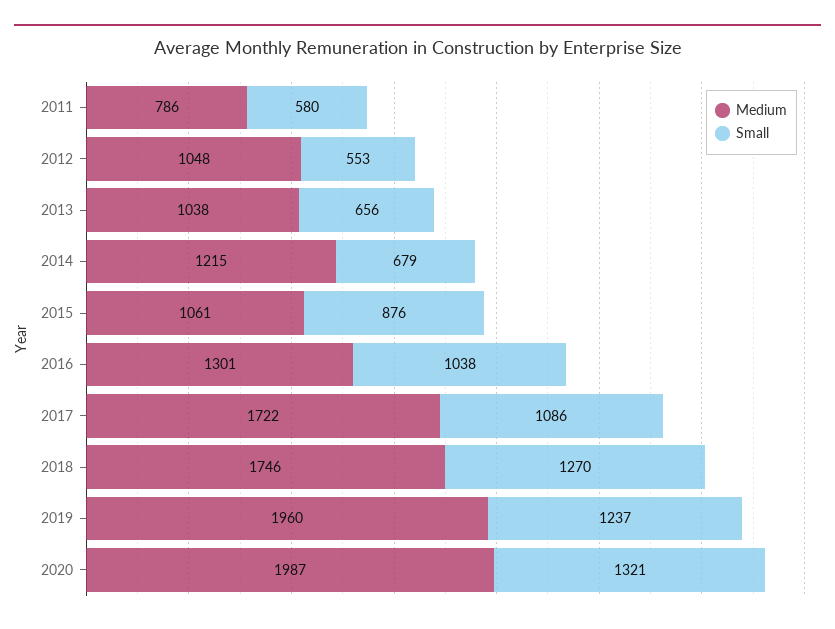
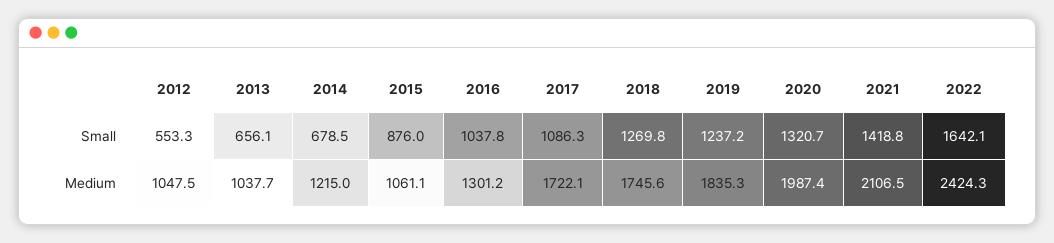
Medium, 2011: 786 -> none
Small, 2011: 580 -> none
Medium, 2019: 1960 -> 1835.3
Small, 2021: none -> 1418.8
Small, 2022: none -> 1642.1
Medium, 2021: none -> 2106.5
Medium, 2022: none -> 2424.3

